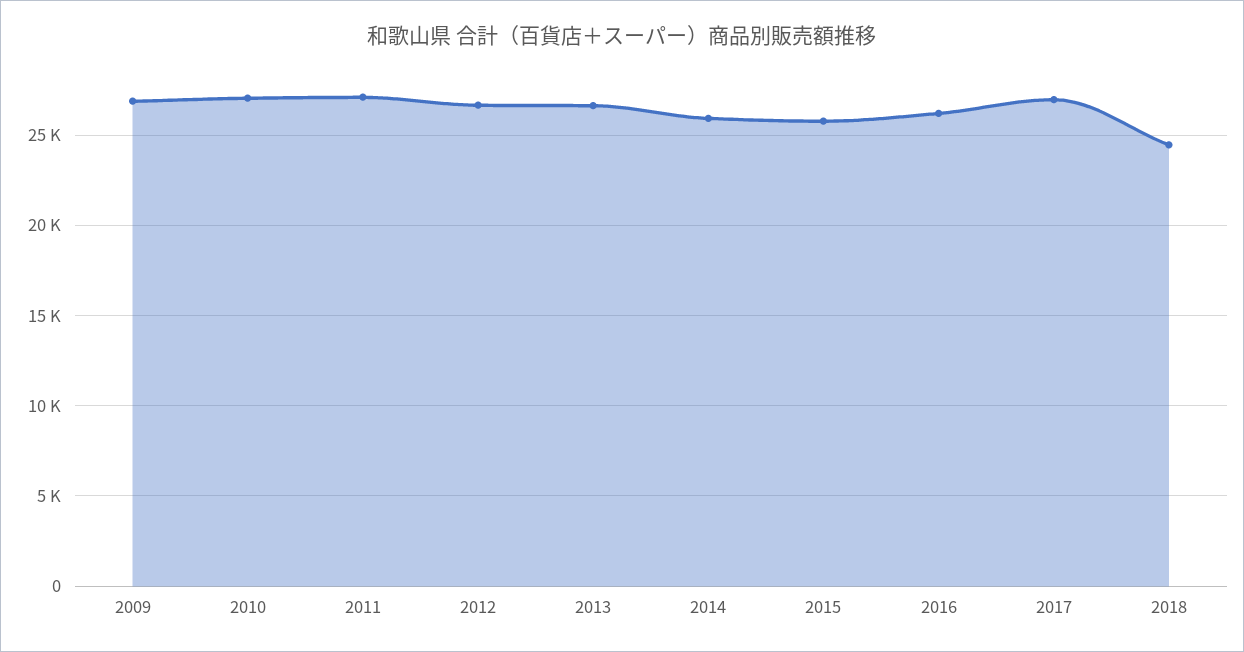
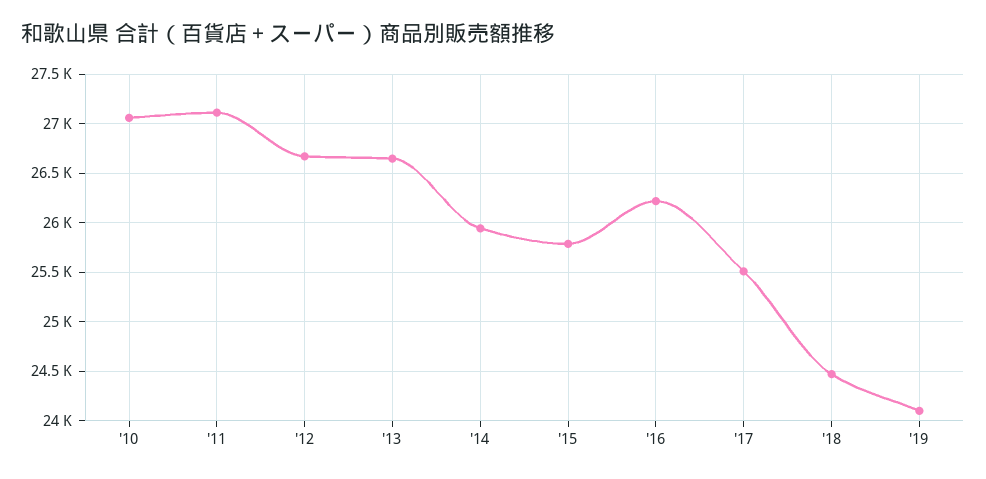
2009: 27000 -> none
2017: 27000 -> 25500
'19: none -> 24100

